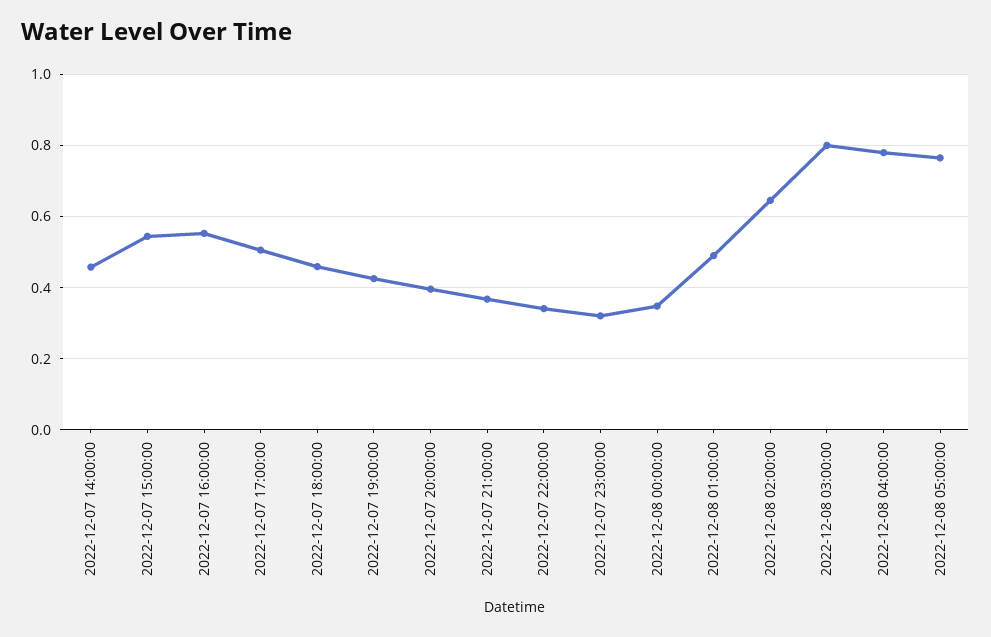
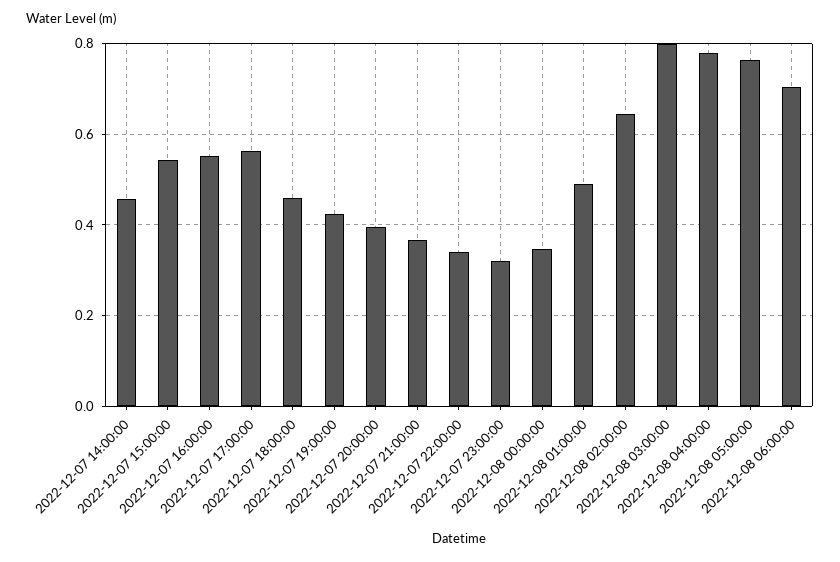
2022-12-07 17:00:00: 0.5 -> 0.56
2022-12-08 06:00:00: none -> 0.7

